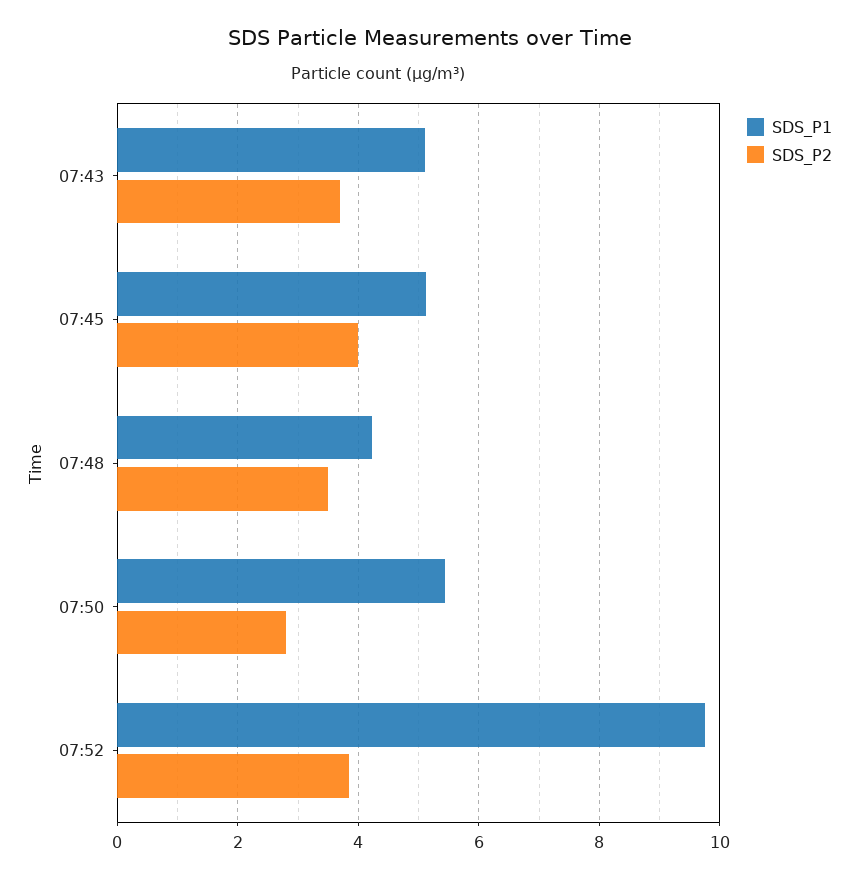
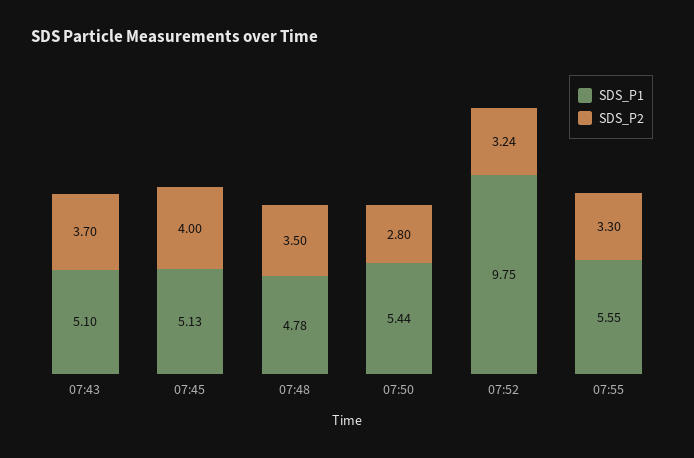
SDS_P1, 07:48: 4.2 -> 4.78
SDS_P2, 07:52: 3.8 -> 3.24
SDS_P1, 07:55: none -> 5.55
SDS_P2, 07:55: none -> 3.3

